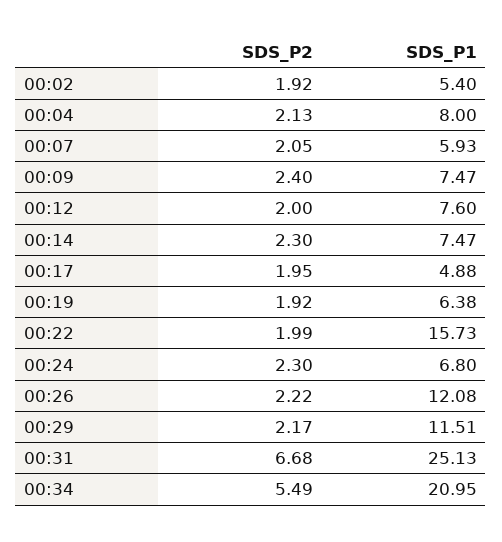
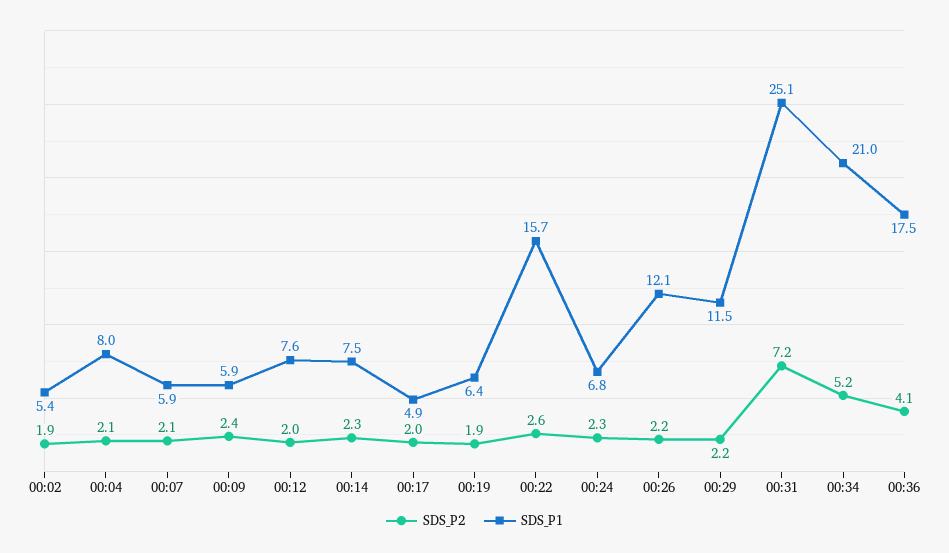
SDS_P1, 00:09: 7.47 -> 5.9
SDS_P2, 00:22: 1.99 -> 2.6
SDS_P2, 00:31: 6.68 -> 7.2
SDS_P2, 00:34: 5.49 -> 5.2
SDS_P2, 00:36: none -> 4.1
SDS_P1, 00:36: none -> 17.5

